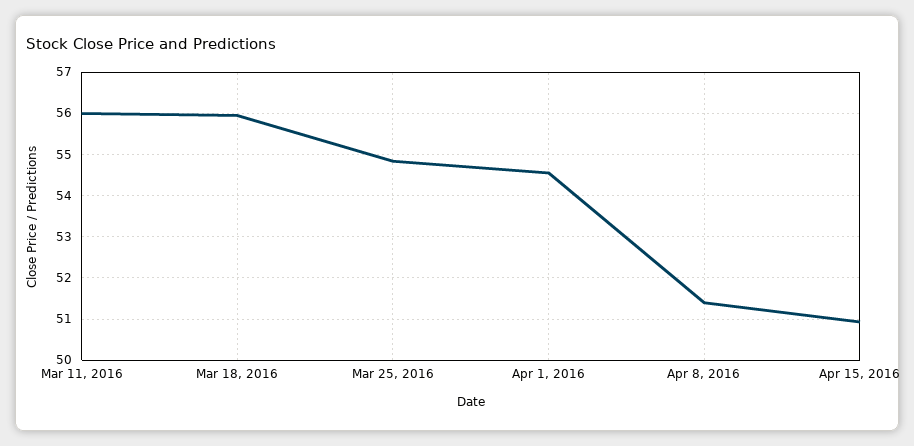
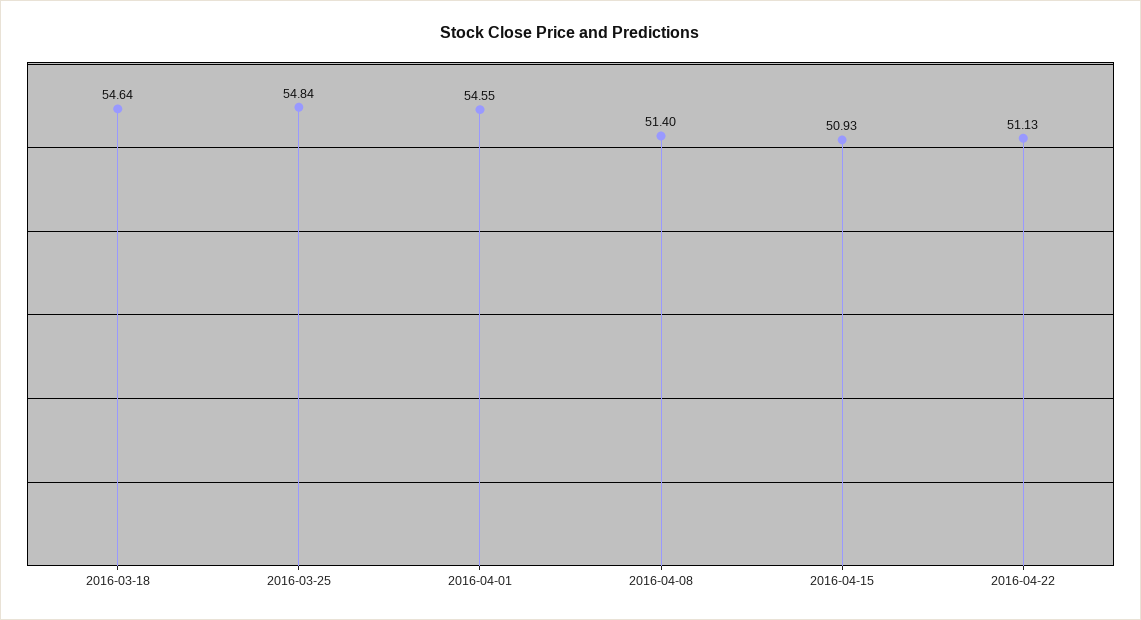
Mar 11, 2016: 56 -> none
Mar 18, 2016: 56 -> 54.64
2016-04-22: none -> 51.13

